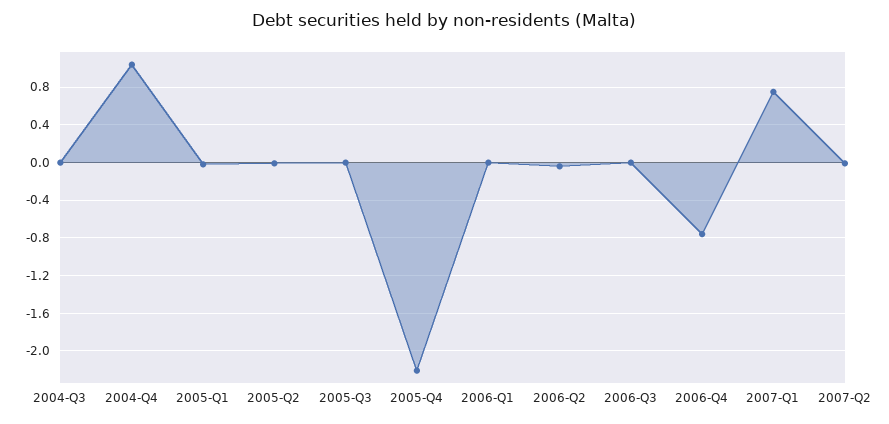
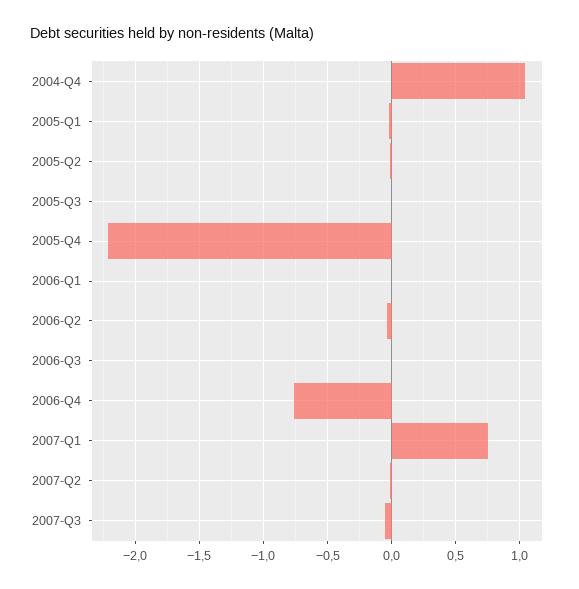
2004-Q3: 0 -> none
2007-Q3: none -> -0.05

